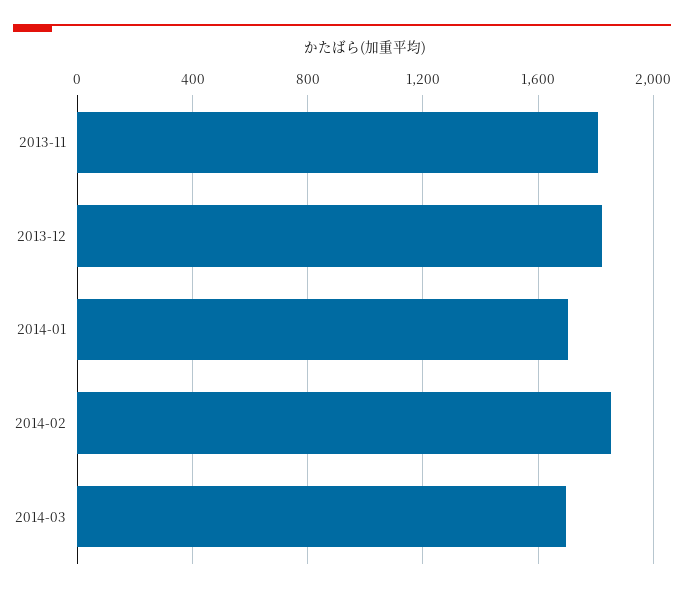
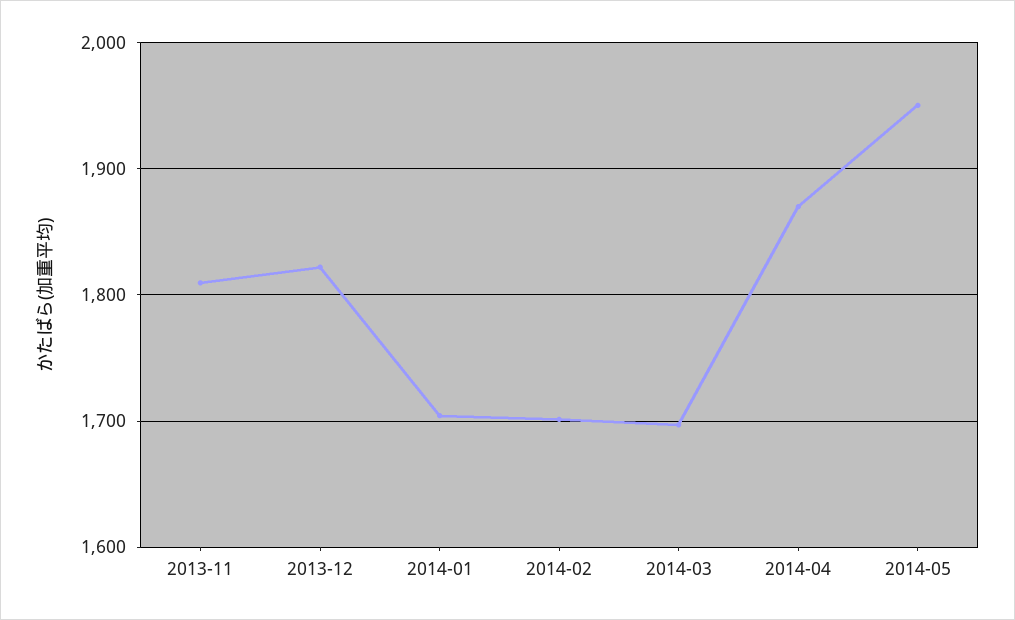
2014-02: 1850 -> 1700
2014-04: none -> 1870
2014-05: none -> 1950

